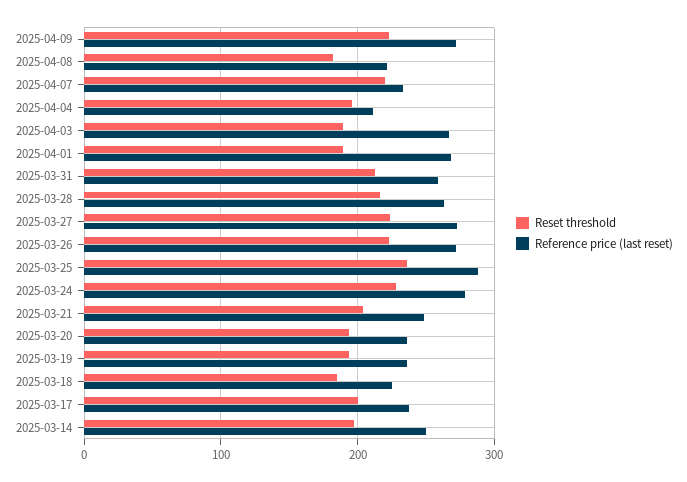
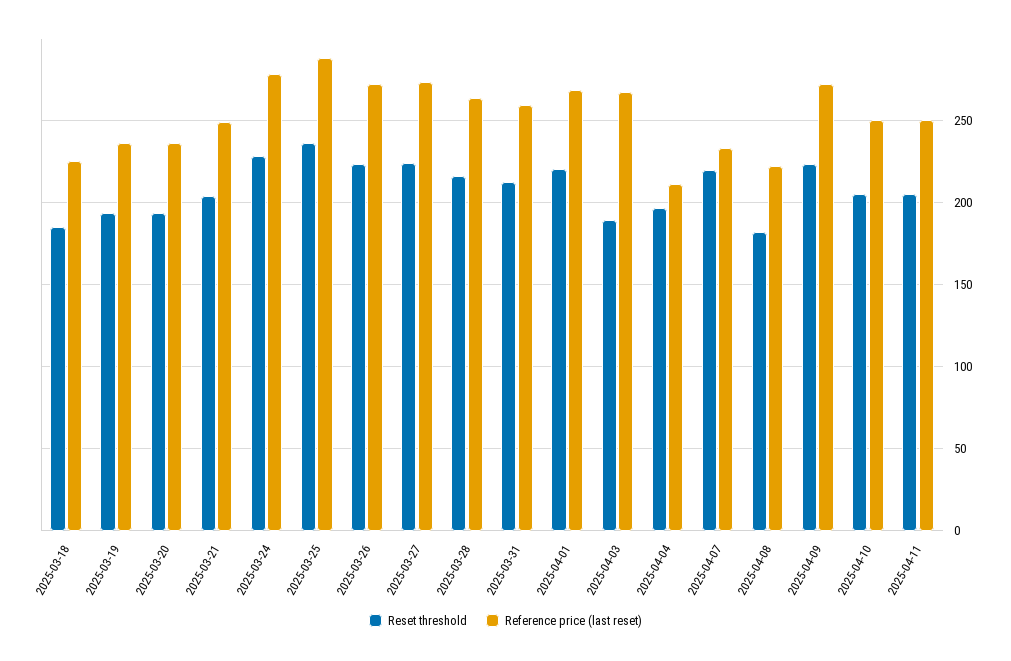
Reset threshold, 2025-04-01: 190 -> 220
Reset threshold, 2025-03-17: 200 -> none
Reference price (last reset), 2025-03-17: 240 -> none
Reset threshold, 2025-03-14: 200 -> none
Reference price (last reset), 2025-03-14: 250 -> none
Reset threshold, 2025-04-10: none -> 205
Reference price (last reset), 2025-04-10: none -> 250
Reset threshold, 2025-04-11: none -> 205
Reference price (last reset), 2025-04-11: none -> 250

